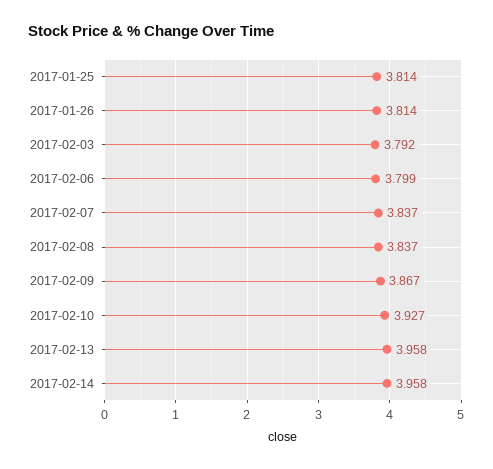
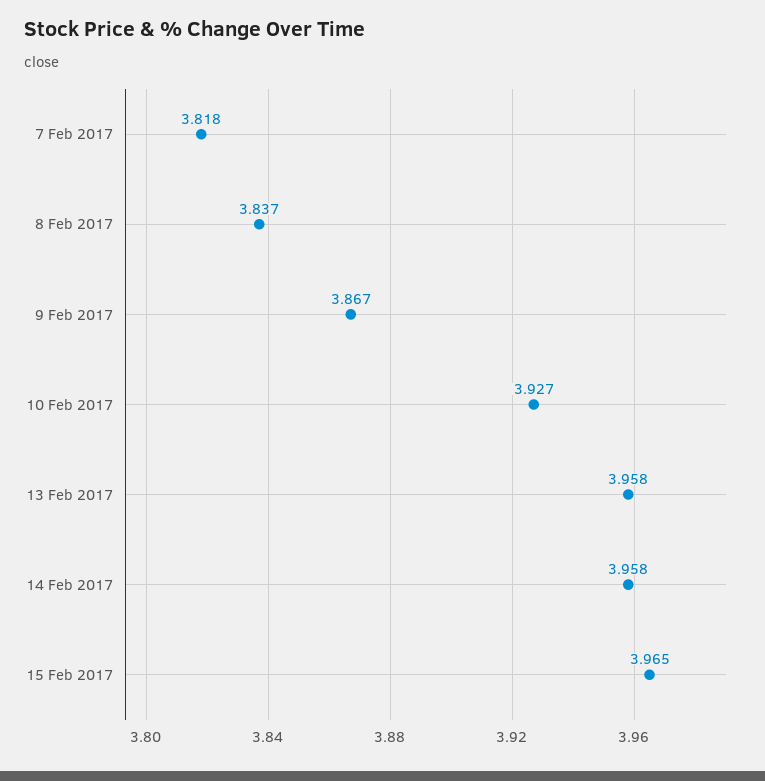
2017-01-25: 3.814 -> none
2017-01-26: 3.814 -> none
2017-02-03: 3.792 -> none
2017-02-06: 3.799 -> none
2017-02-07: 3.837 -> 3.818
15 Feb 2017: none -> 3.965

